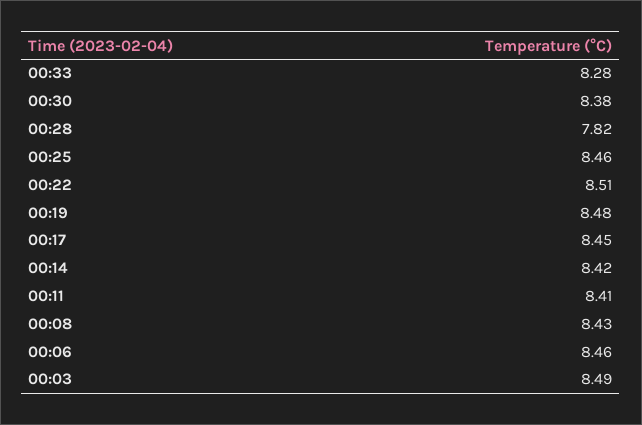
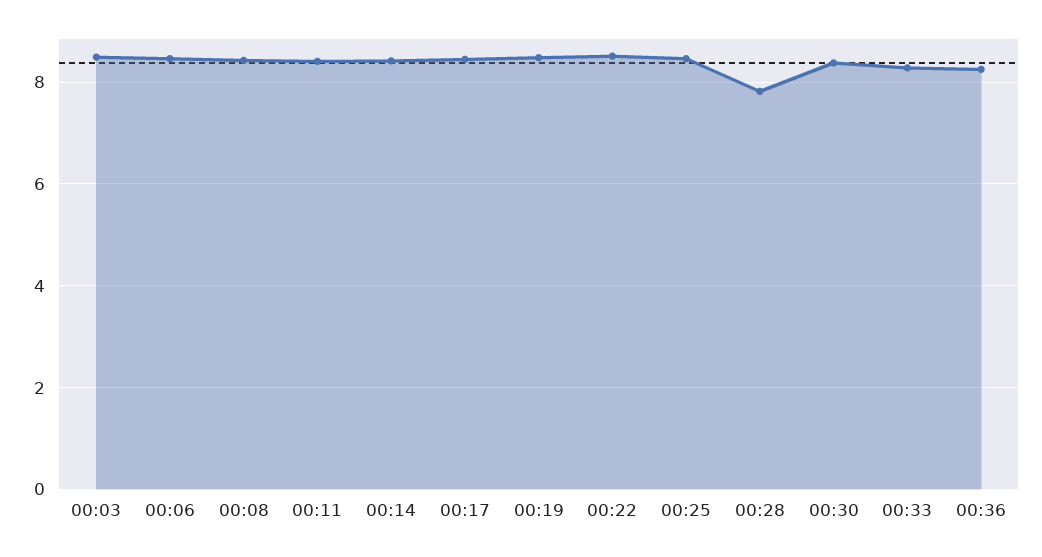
00:36: none -> 8.2

